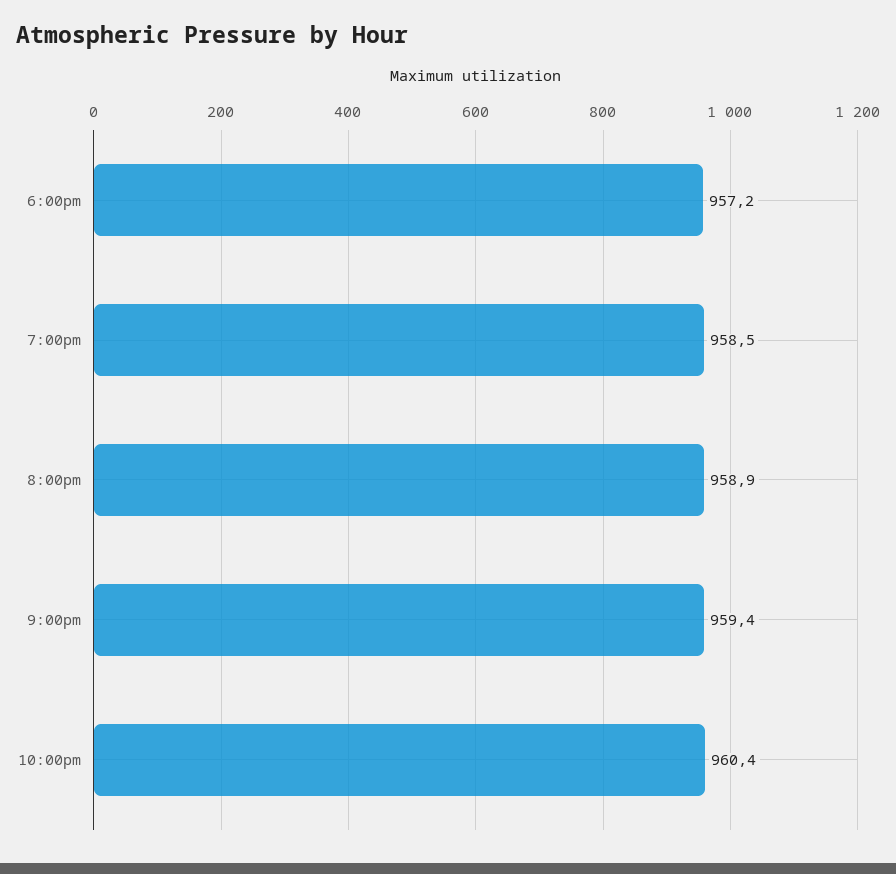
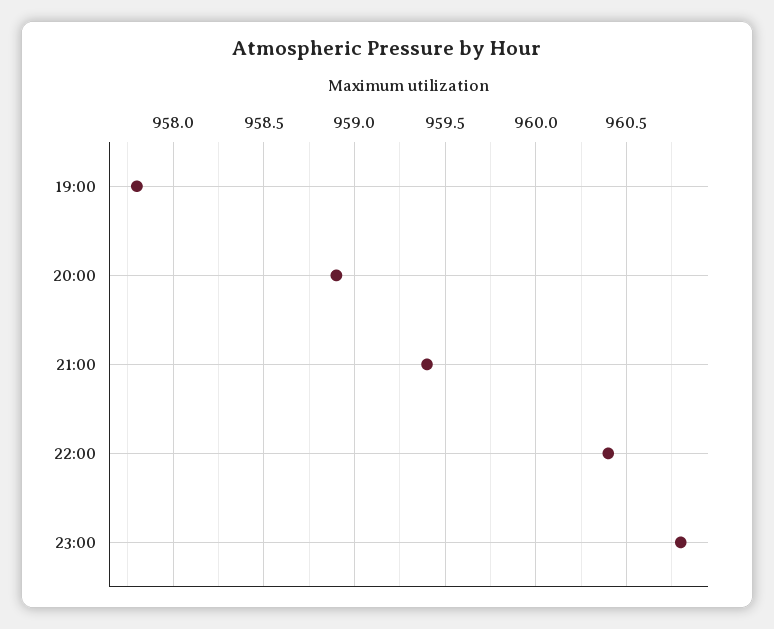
6:00pm: 957.2 -> none
7:00pm: 958.5 -> 957.8
23:00: none -> 960.8

